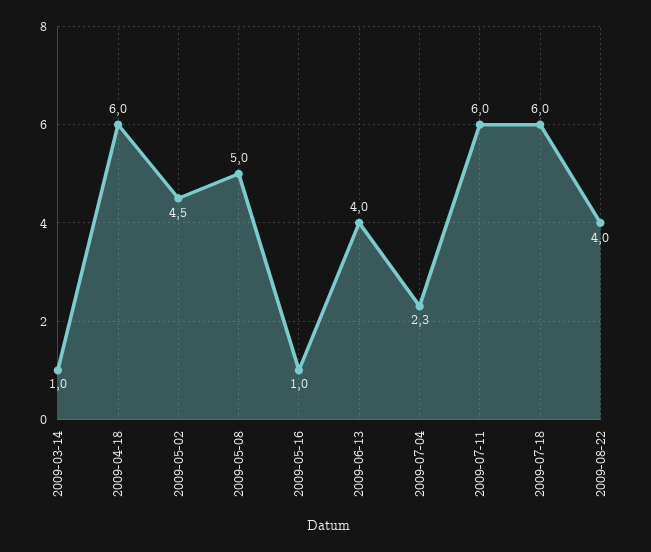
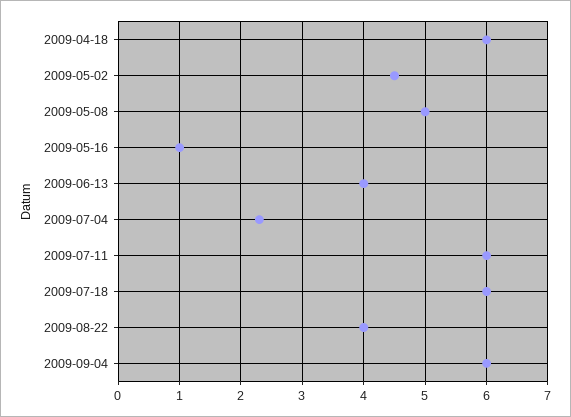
2009-03-14: 1 -> none
2009-09-04: none -> 6

